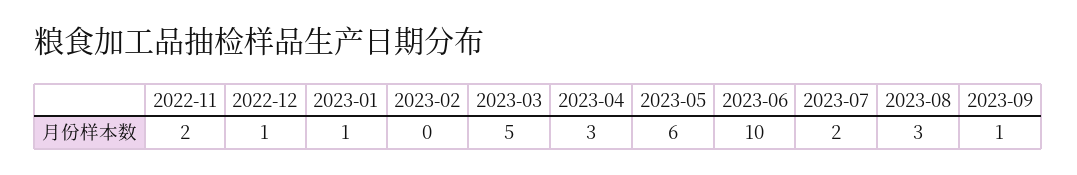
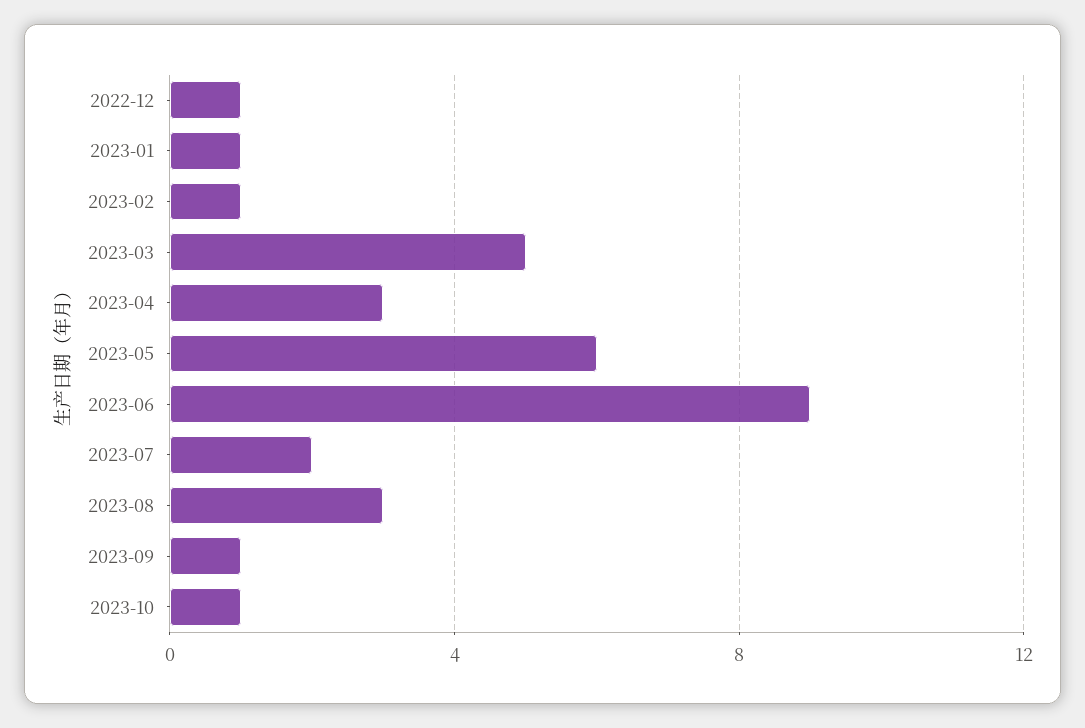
2022-11: 2 -> none
2023-02: 0 -> 1
2023-06: 10 -> 9
2023-10: none -> 1

